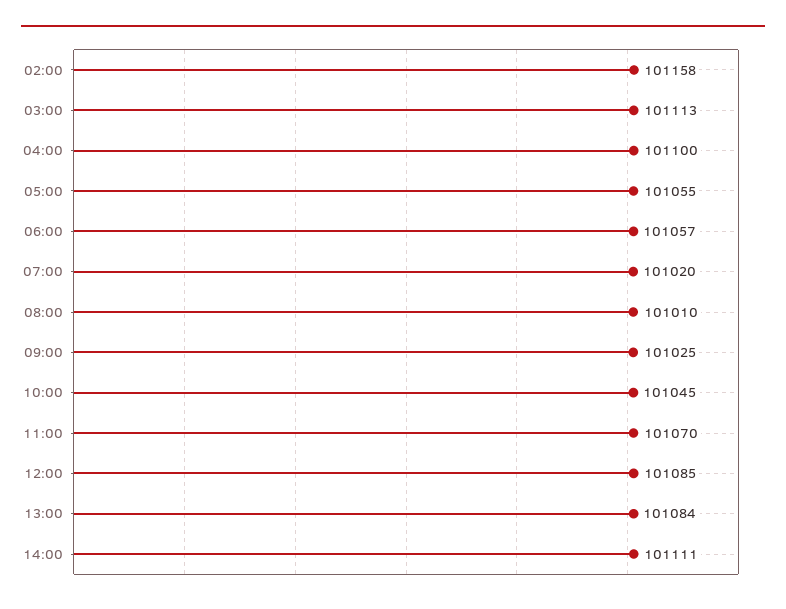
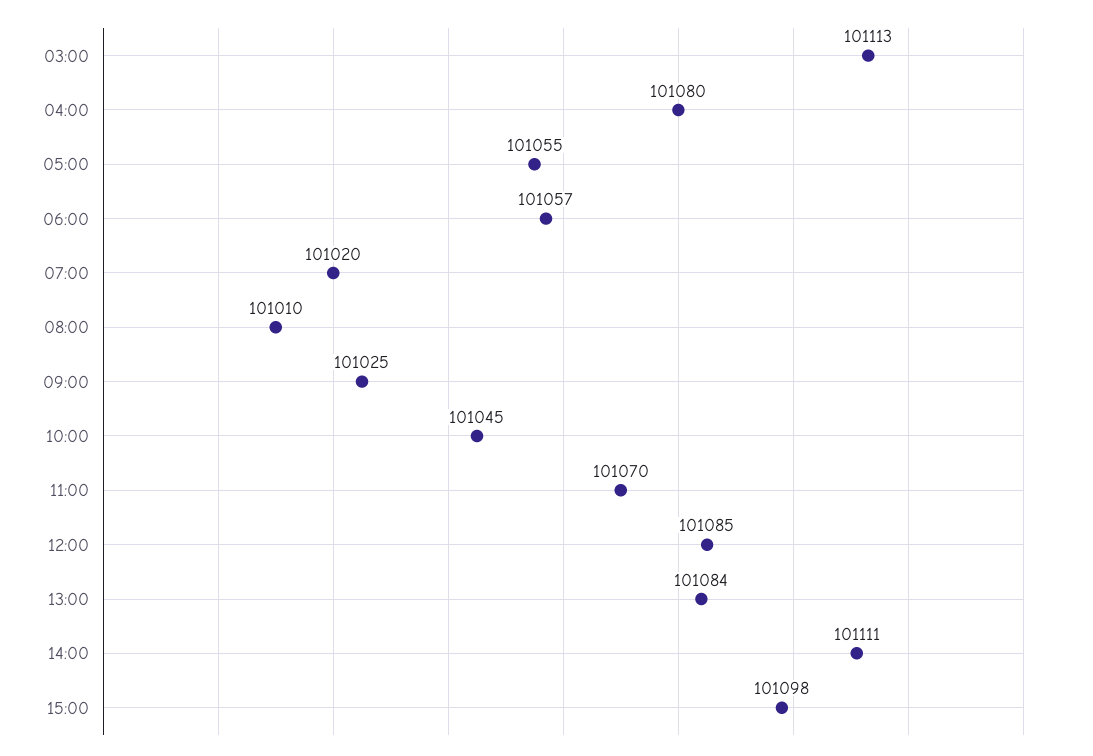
02:00: 101158 -> none
04:00: 101100 -> 101080
15:00: none -> 101098

